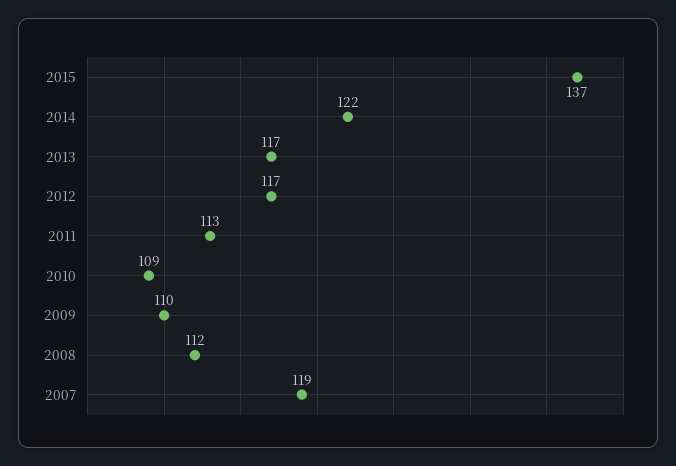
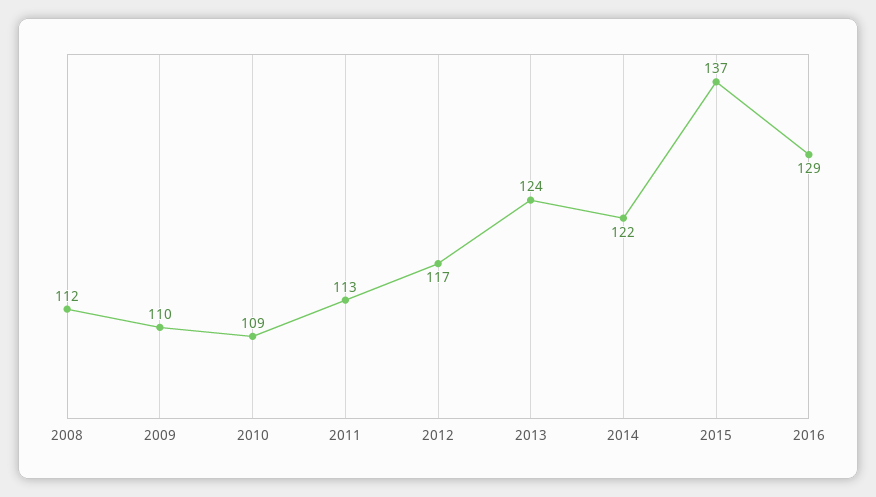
2013: 117 -> 124
2007: 119 -> none
2016: none -> 129

